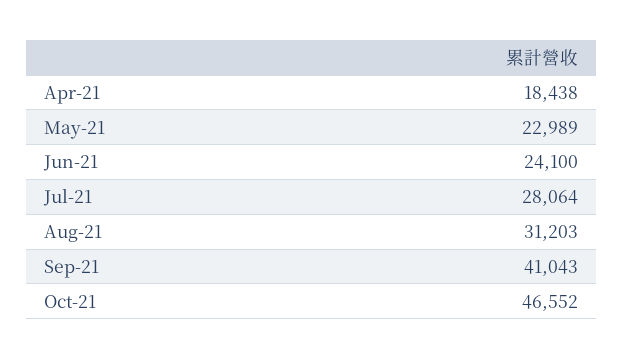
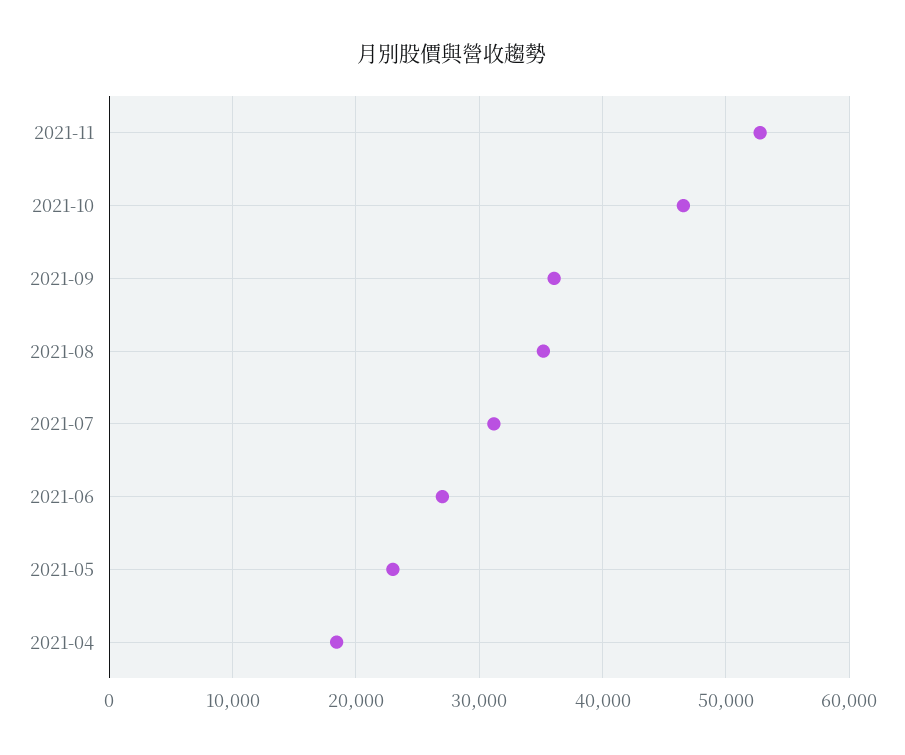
Jun-21: 24100 -> 27000
Jul-21: 28064 -> 31000
Aug-21: 31203 -> 35000
Sep-21: 41043 -> 36000
2021-11: none -> 53000

